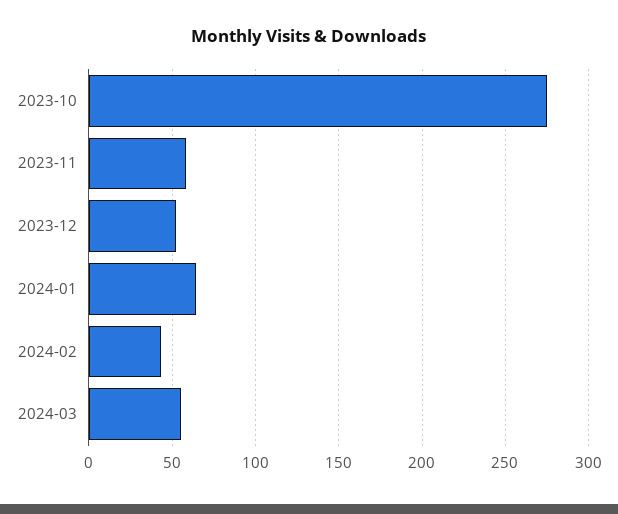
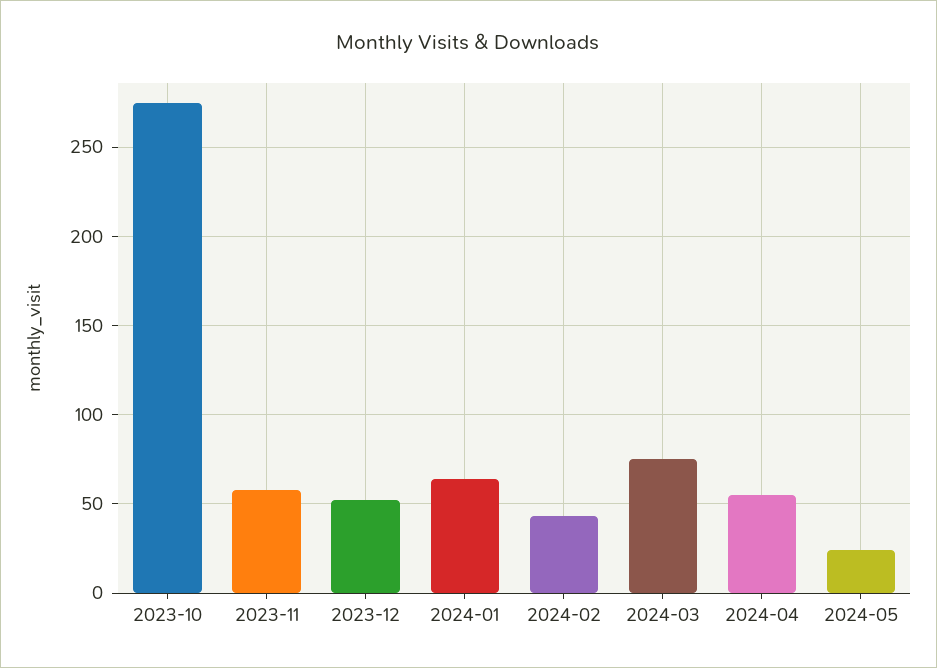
2024-03: 55 -> 75
2024-04: none -> 55
2024-05: none -> 25

